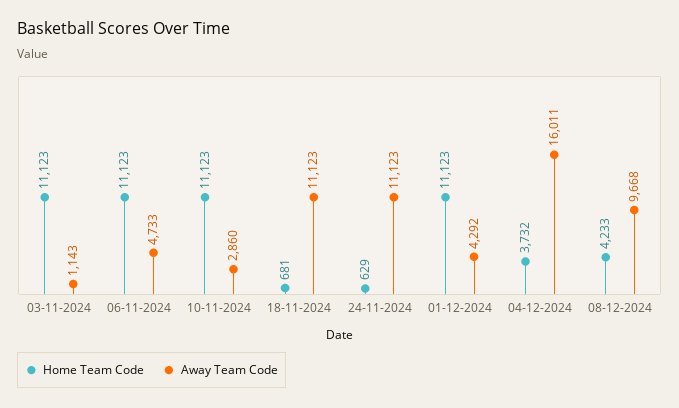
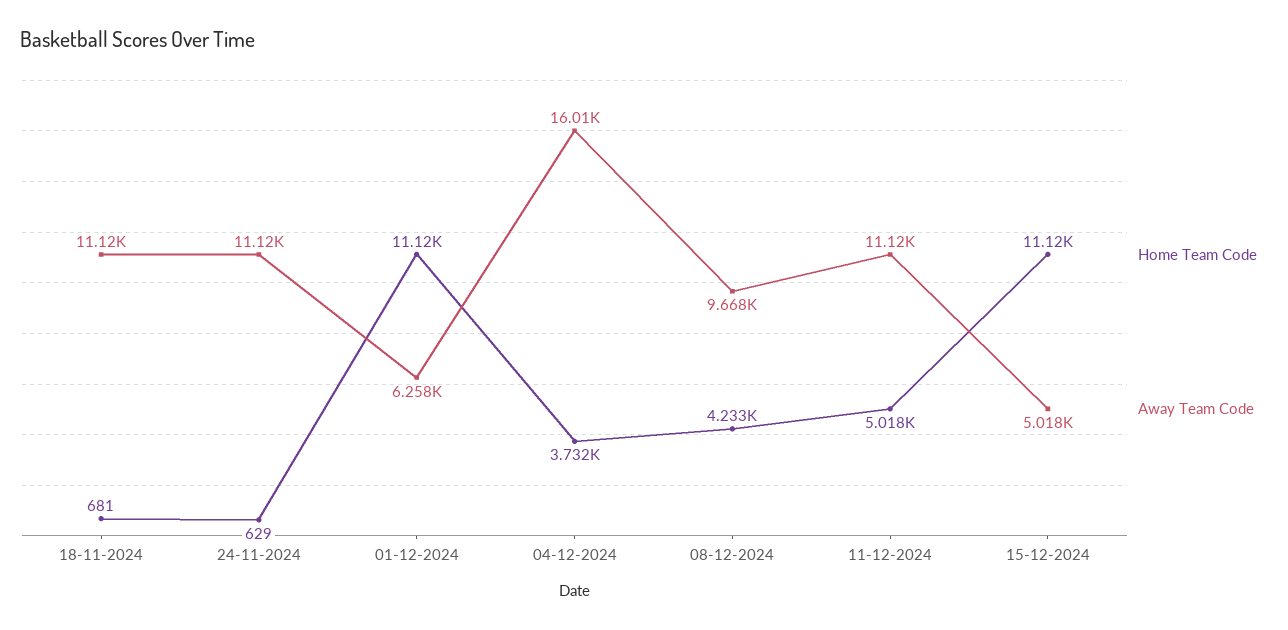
Home Team Code, 03-11-2024: 11123 -> none
Away Team Code, 03-11-2024: 1143 -> none
Home Team Code, 06-11-2024: 11123 -> none
Away Team Code, 06-11-2024: 4733 -> none
Home Team Code, 10-11-2024: 11123 -> none
Away Team Code, 10-11-2024: 2860 -> none
Away Team Code, 01-12-2024: 4292 -> 6258
Home Team Code, 11-12-2024: none -> 5018
Away Team Code, 11-12-2024: none -> 11120
Home Team Code, 15-12-2024: none -> 11120
Away Team Code, 15-12-2024: none -> 5018

